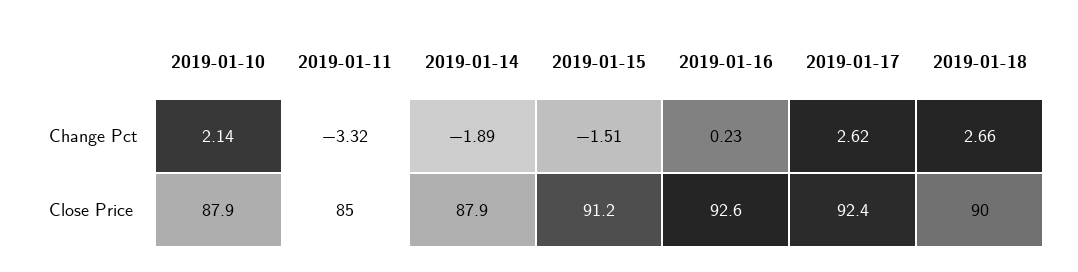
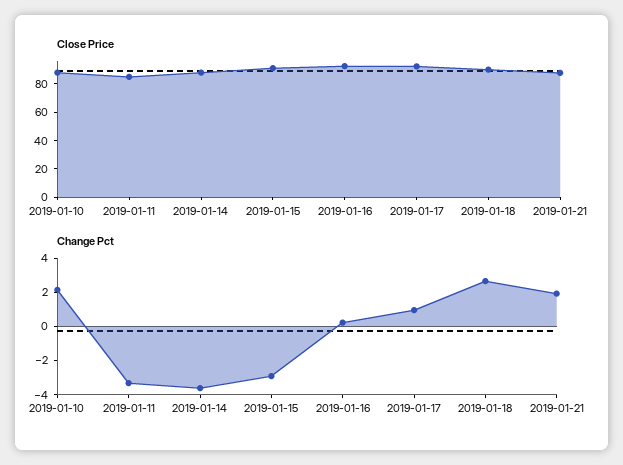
Change Pct, 2019-01-14: -1.89 -> -3.5
Change Pct, 2019-01-15: -1.51 -> -3
Change Pct, 2019-01-17: 2.62 -> 1
Close Price, 2019-01-21: none -> 90
Change Pct, 2019-01-21: none -> 2

